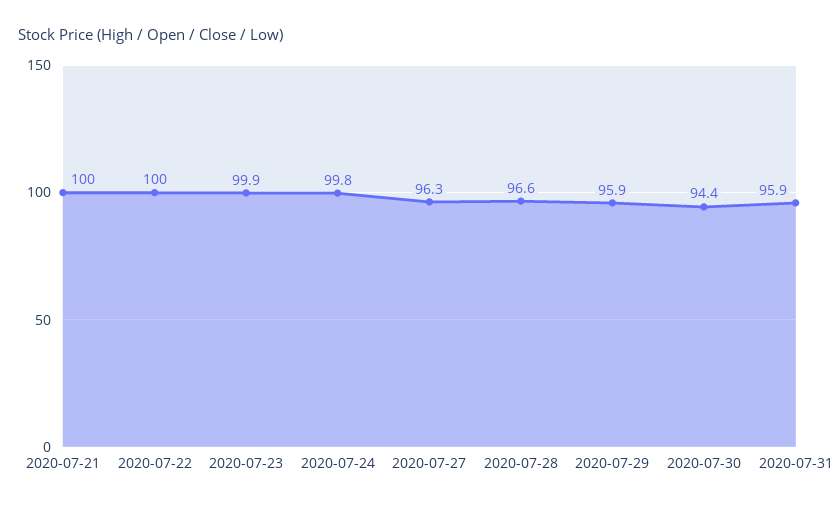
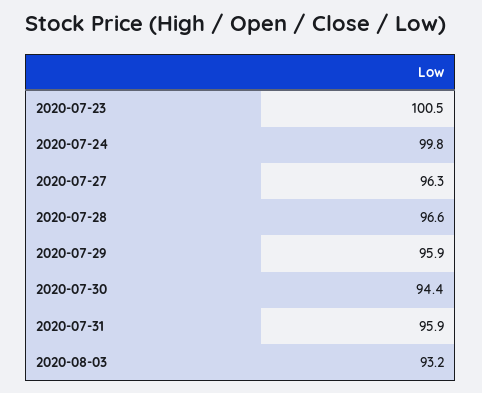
2020-07-21: 100 -> none
2020-07-22: 100 -> none
2020-07-23: 99.9 -> 100.5
2020-08-03: none -> 93.2

